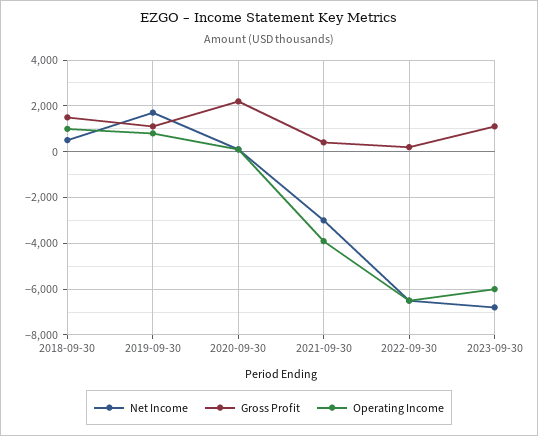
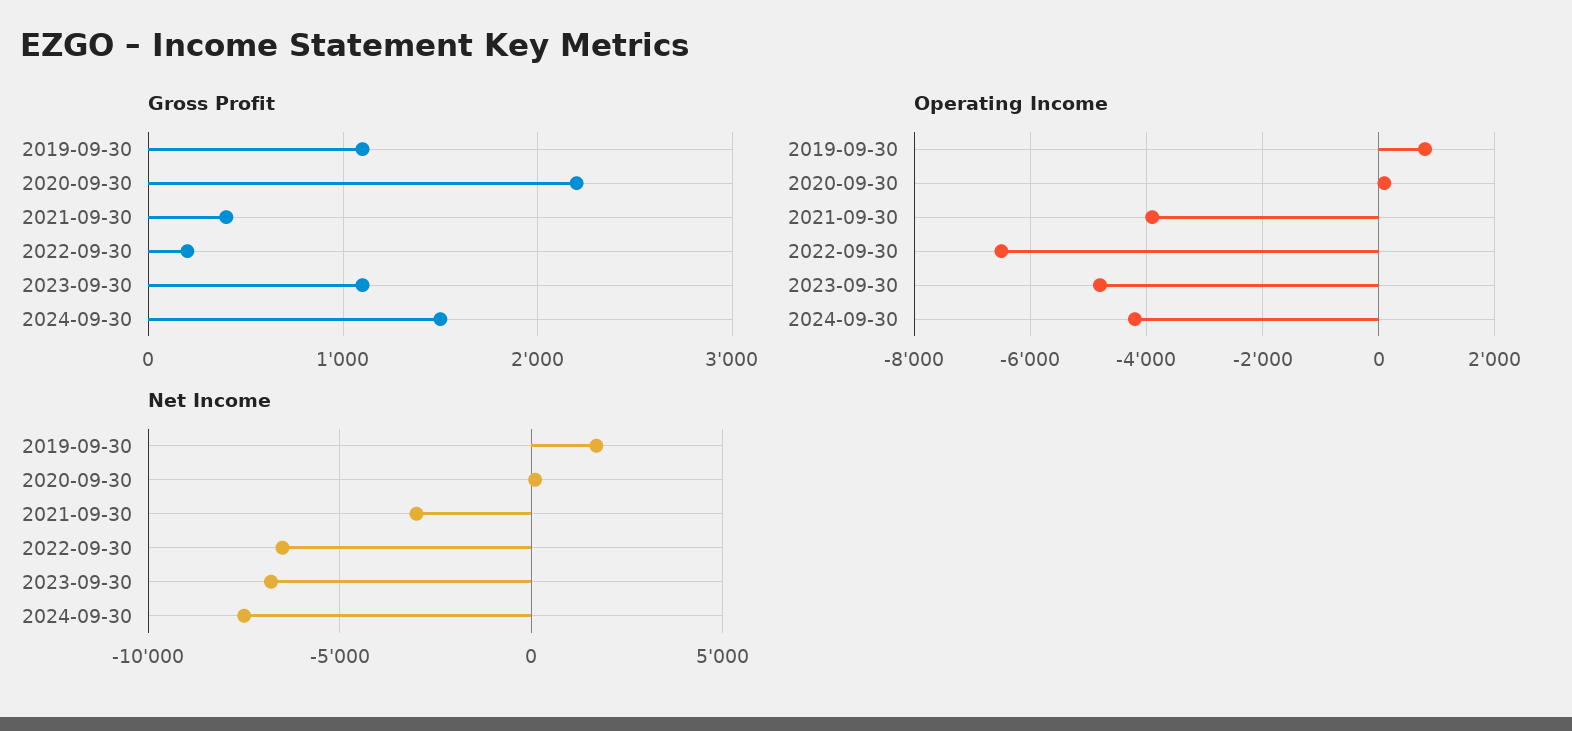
Net Income, 2018-09-30: 500 -> none
Gross Profit, 2018-09-30: 1500 -> none
Operating Income, 2018-09-30: 1000 -> none
Operating Income, 2023-09-30: -6000 -> -4800
Gross Profit, 2024-09-30: none -> 1500
Operating Income, 2024-09-30: none -> -4200
Net Income, 2024-09-30: none -> -7500

